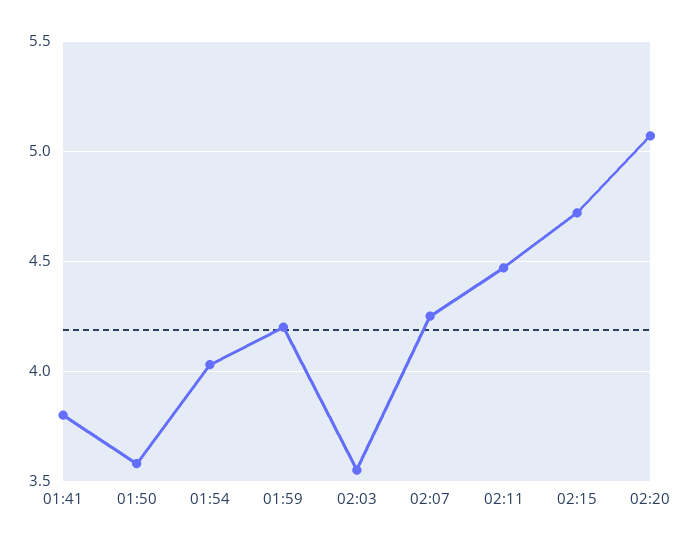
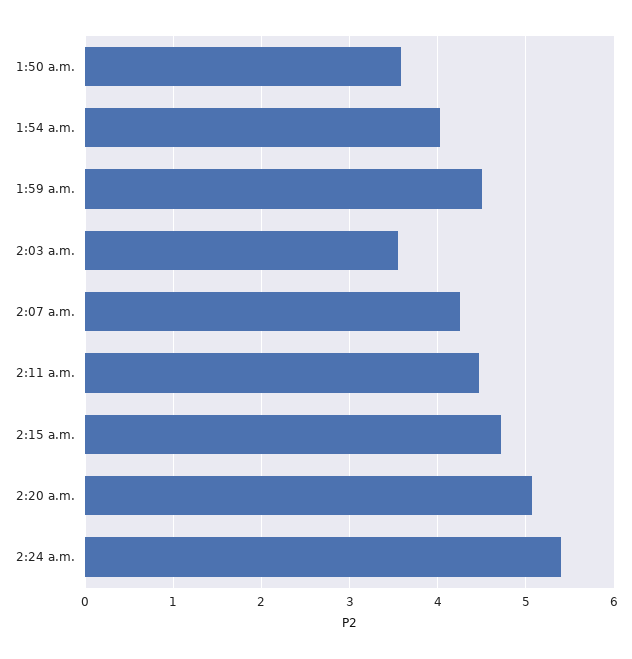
01:41: 3.8 -> none
01:59: 4.2 -> 4.5
2:24 a.m.: none -> 5.4

